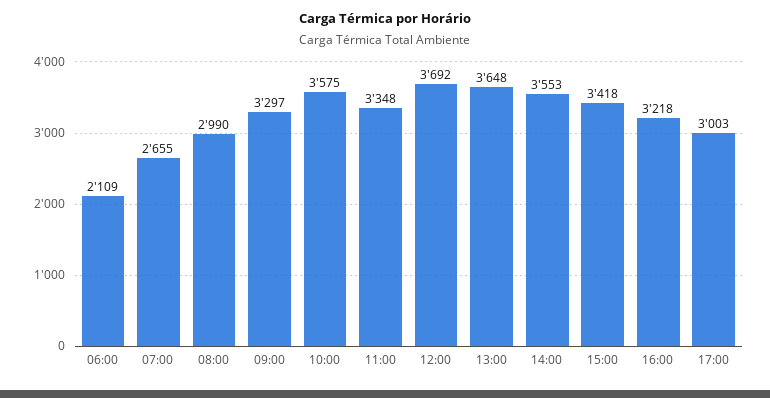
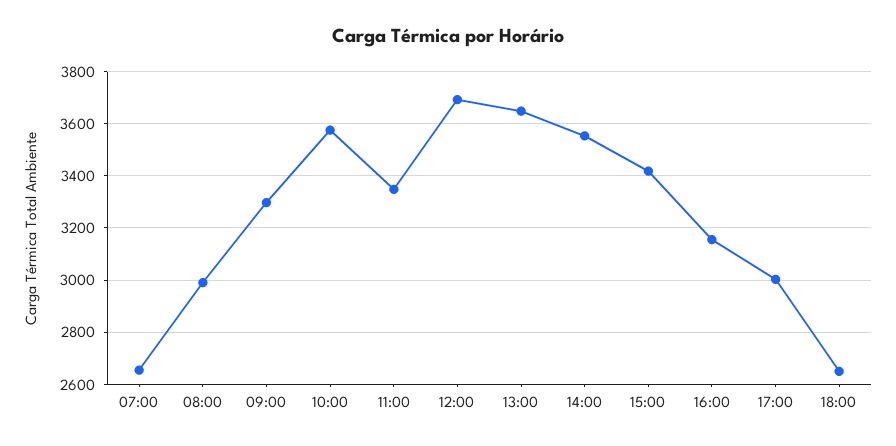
06:00: 2109 -> none
16:00: 3218 -> 3150
18:00: none -> 2650

